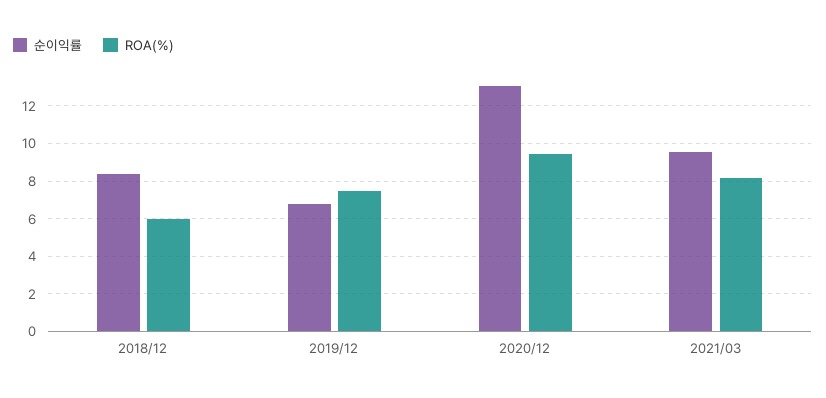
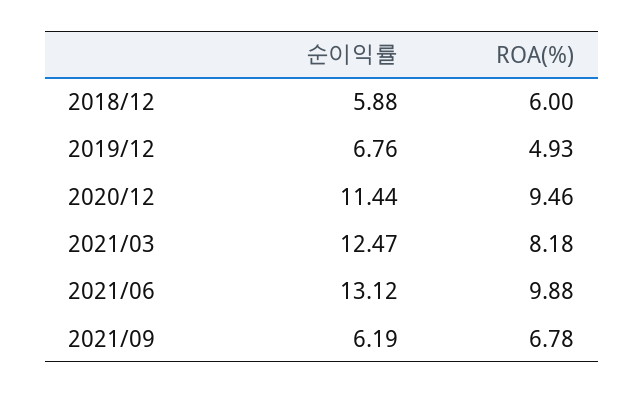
순이익률, 2018/12: 8.5 -> 5.88
ROA(%), 2019/12: 7.5 -> 4.93
순이익률, 2020/12: 13 -> 11.44
순이익률, 2021/03: 9.5 -> 12.47
순이익률, 2021/06: none -> 13.12
ROA(%), 2021/06: none -> 9.88
순이익률, 2021/09: none -> 6.19
ROA(%), 2021/09: none -> 6.78

